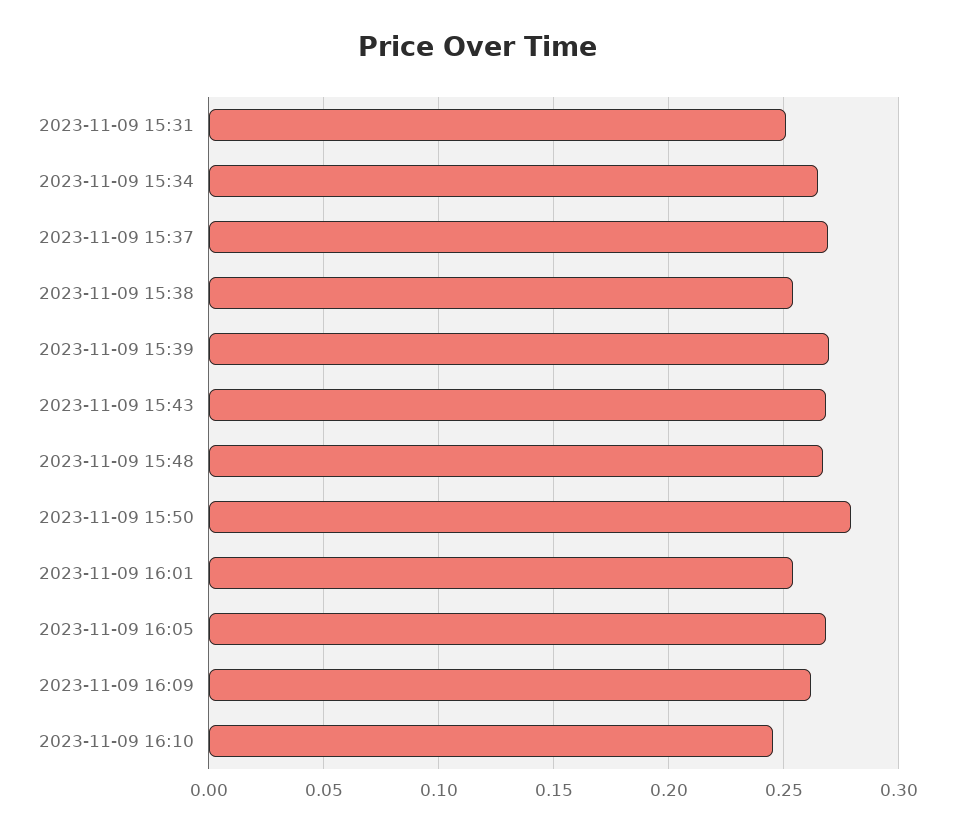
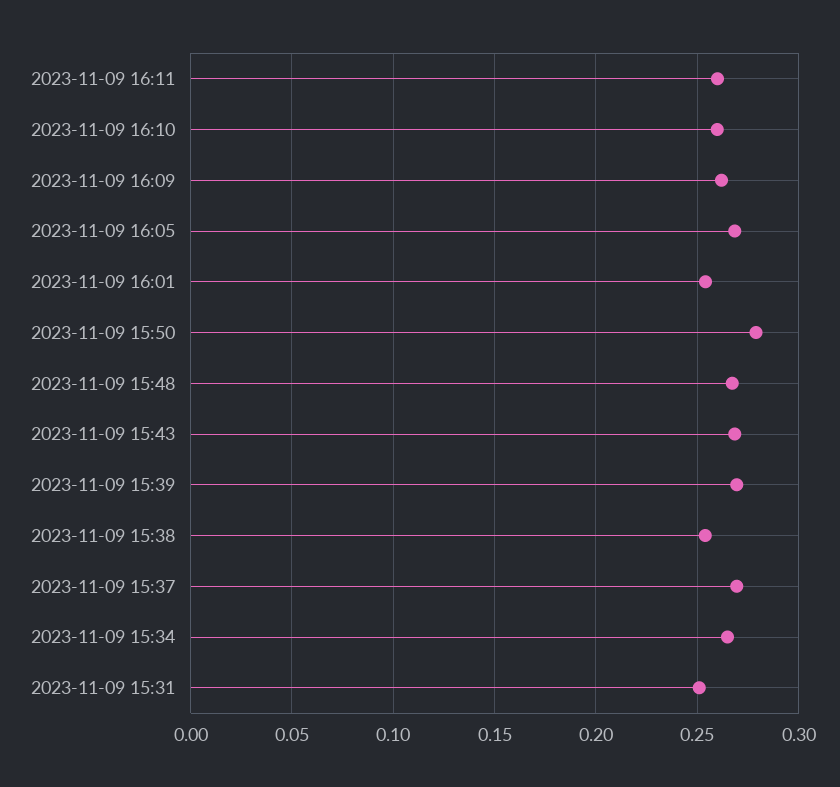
2023-11-09 16:10: 0.245 -> 0.26
2023-11-09 16:11: none -> 0.26

